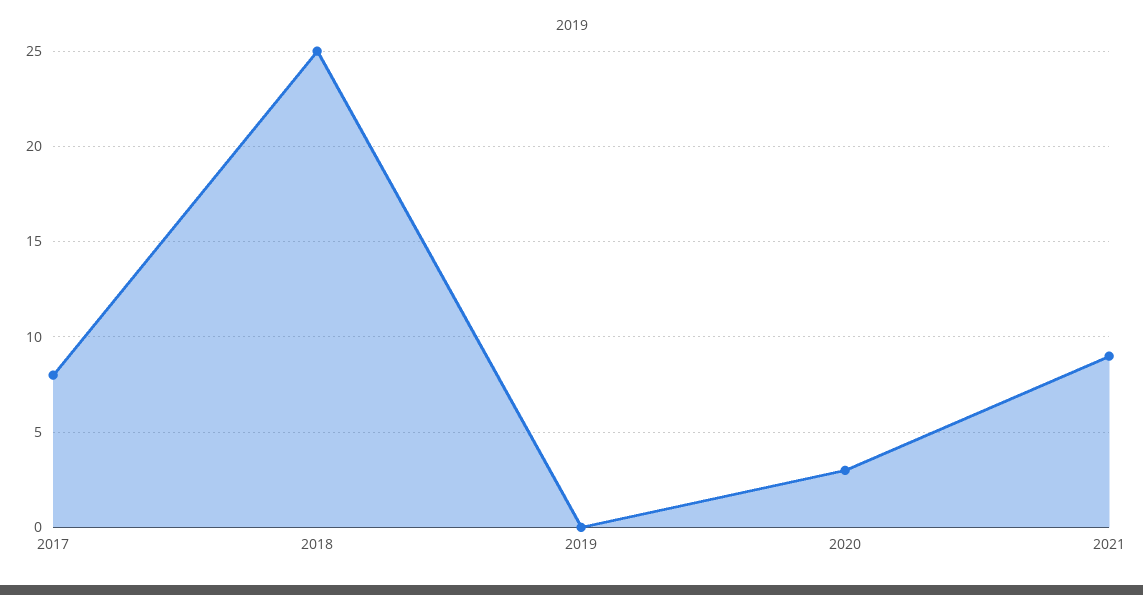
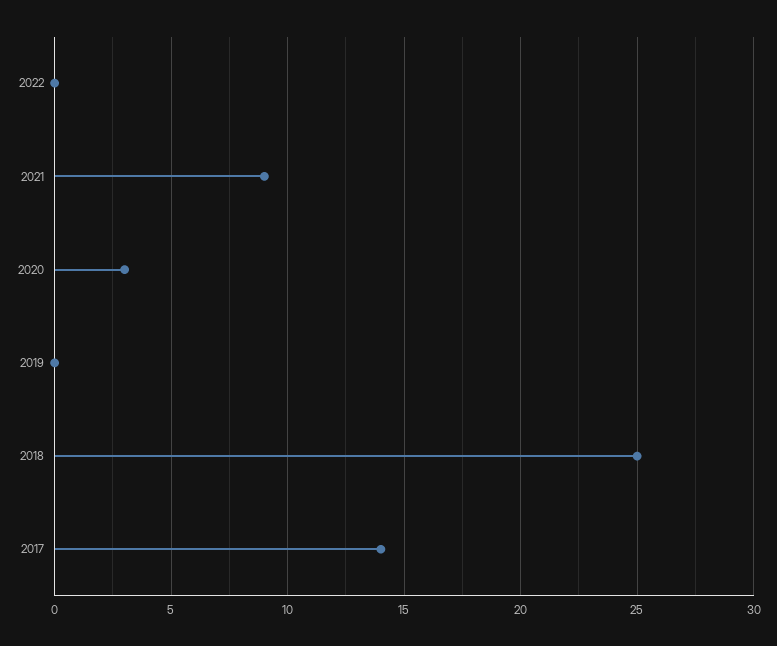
2017: 8 -> 14
2022: none -> 0

